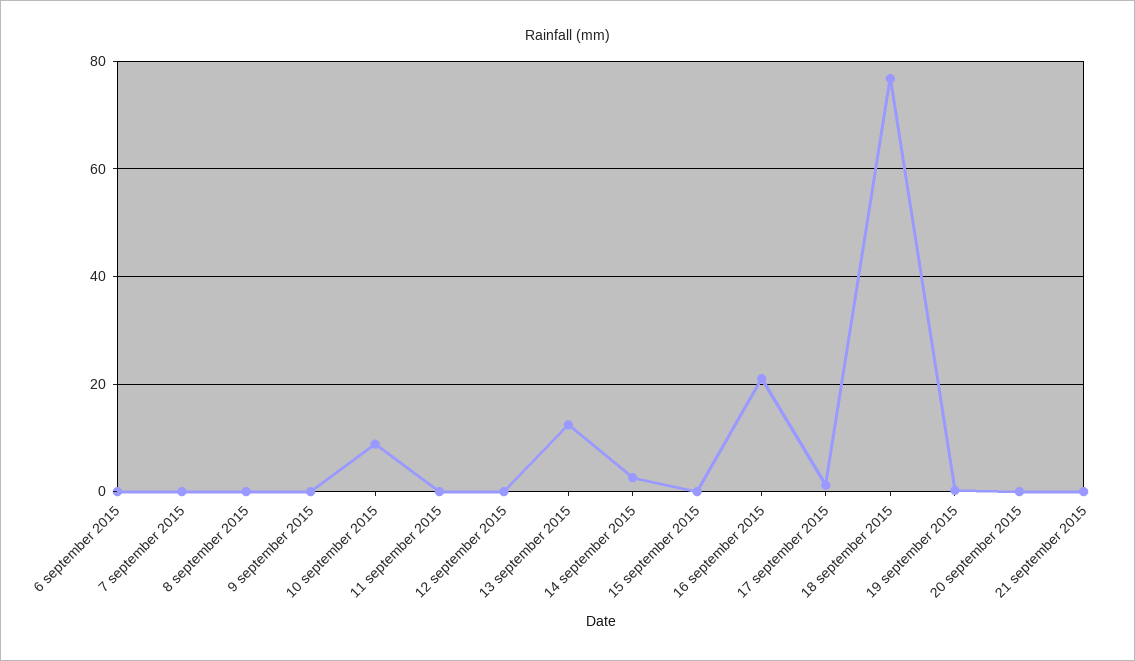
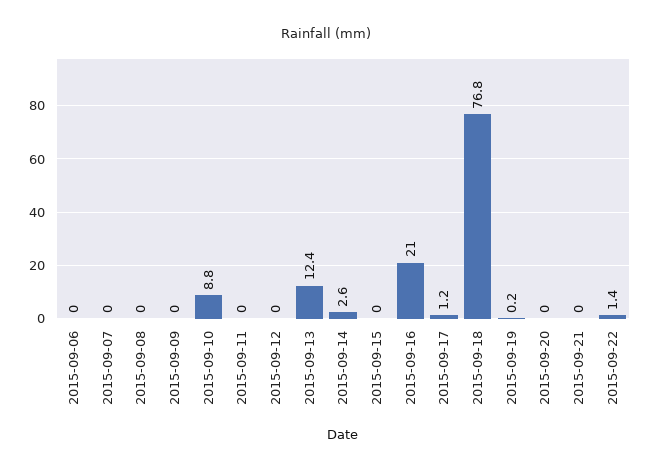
2015-09-22: none -> 1.4

